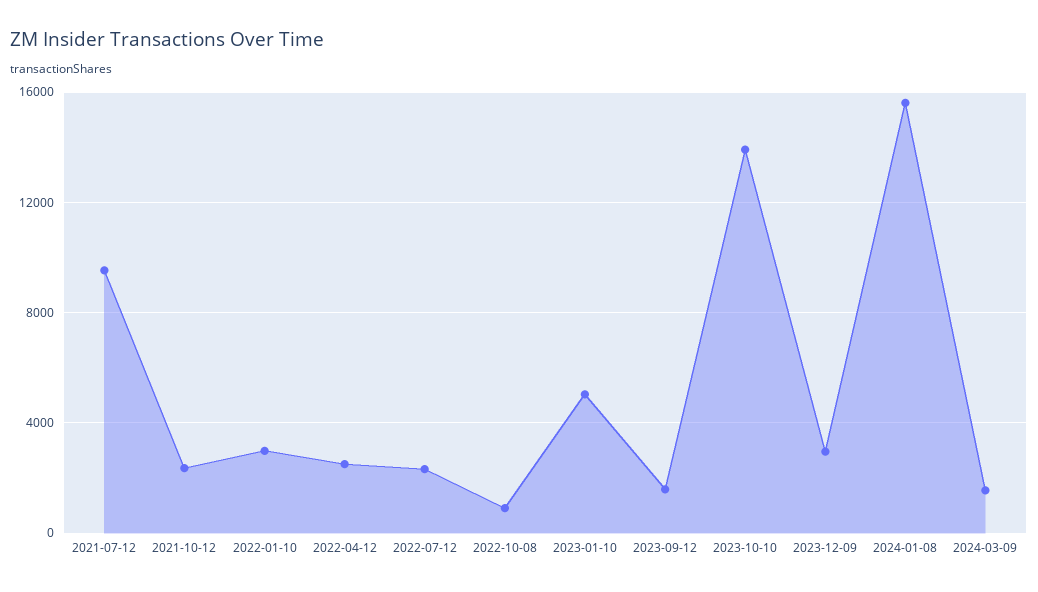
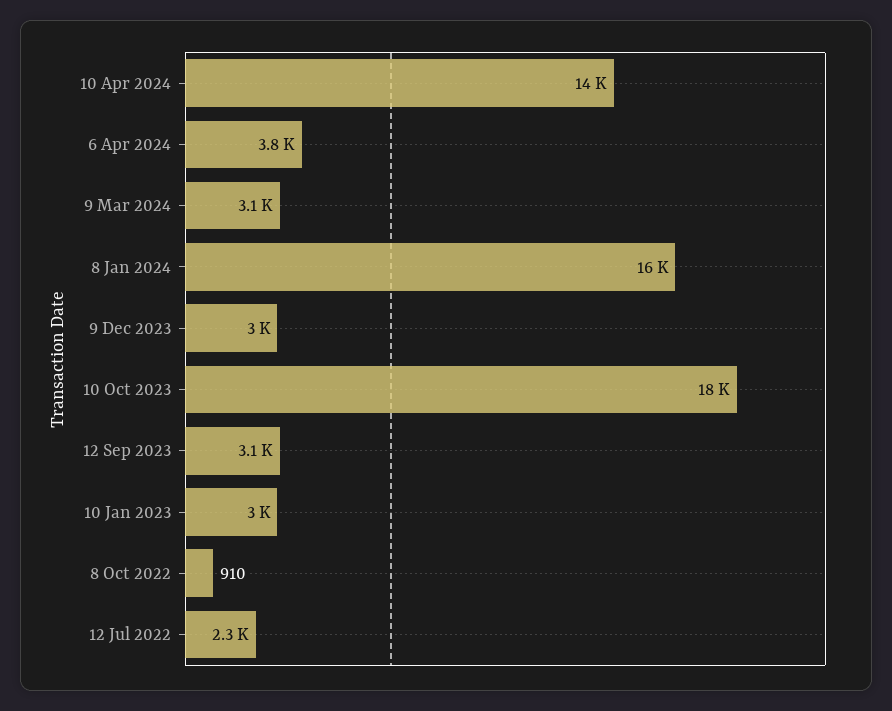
2021-07-12: 9500 -> none
2021-10-12: 2500 -> none
2022-01-10: 3000 -> none
2022-04-12: 2500 -> none
2023-01-10: 5000 -> 3000
2023-09-12: 1500 -> 3100
2023-10-10: 14000 -> 18000
2024-03-09: 1500 -> 3100
10 Apr 2024: none -> 14000
6 Apr 2024: none -> 3800

